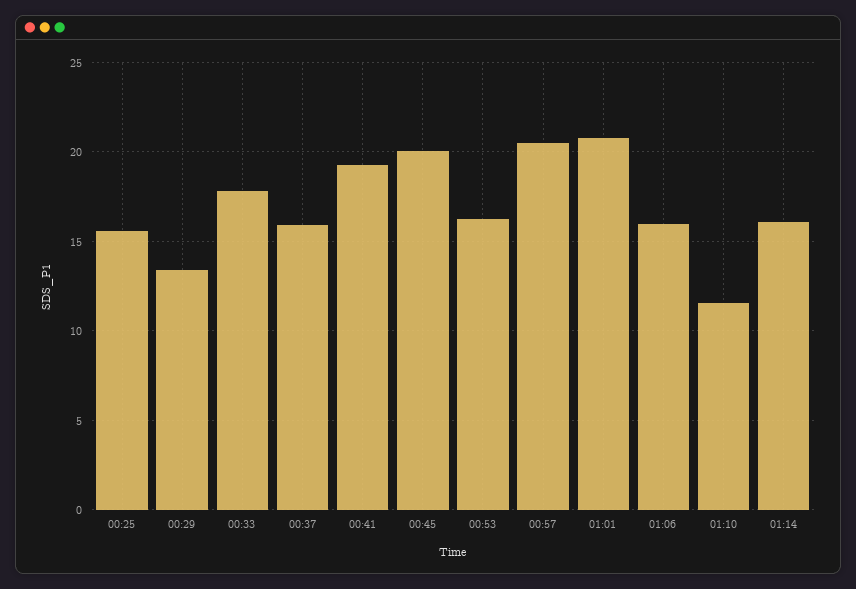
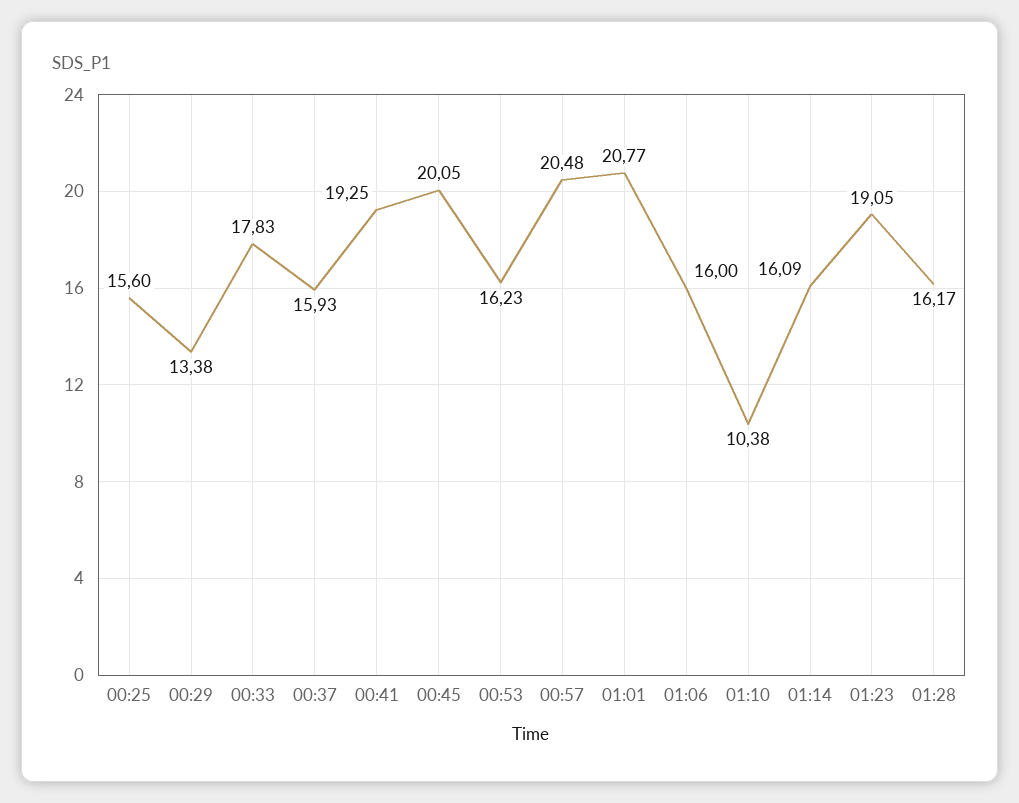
01:10: 11.5 -> 10.38
01:23: none -> 19.05
01:28: none -> 16.17

